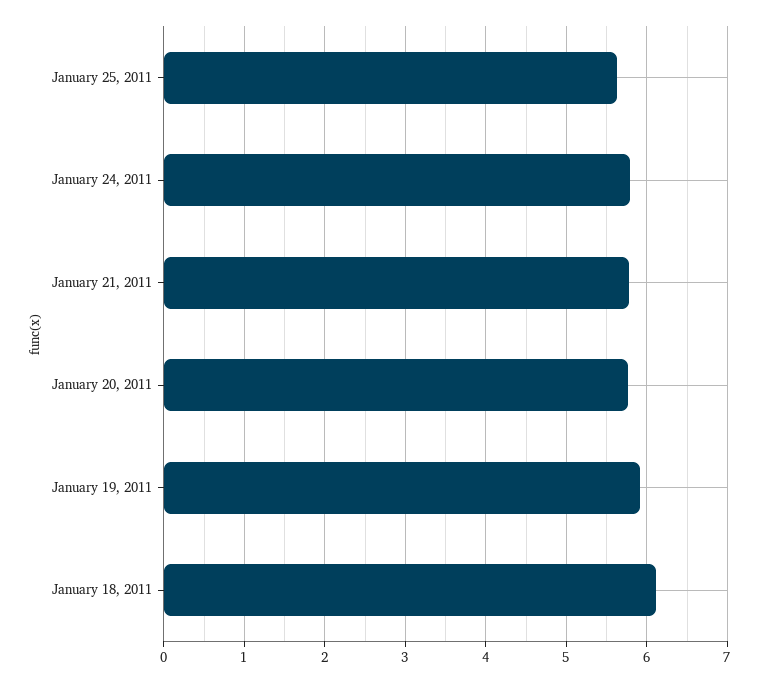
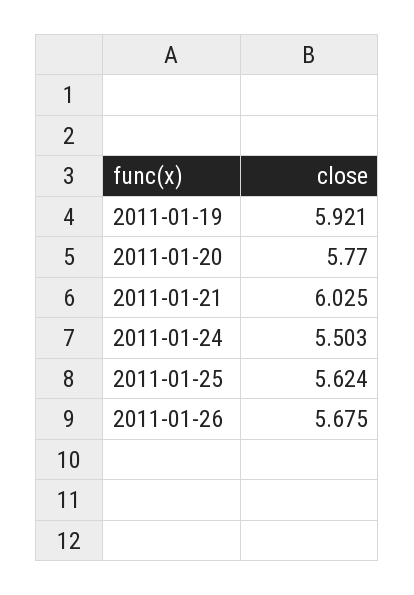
January 24, 2011: 5.8 -> 5.503
January 21, 2011: 5.8 -> 6.025
January 18, 2011: 6.1 -> none
2011-01-26: none -> 5.675

